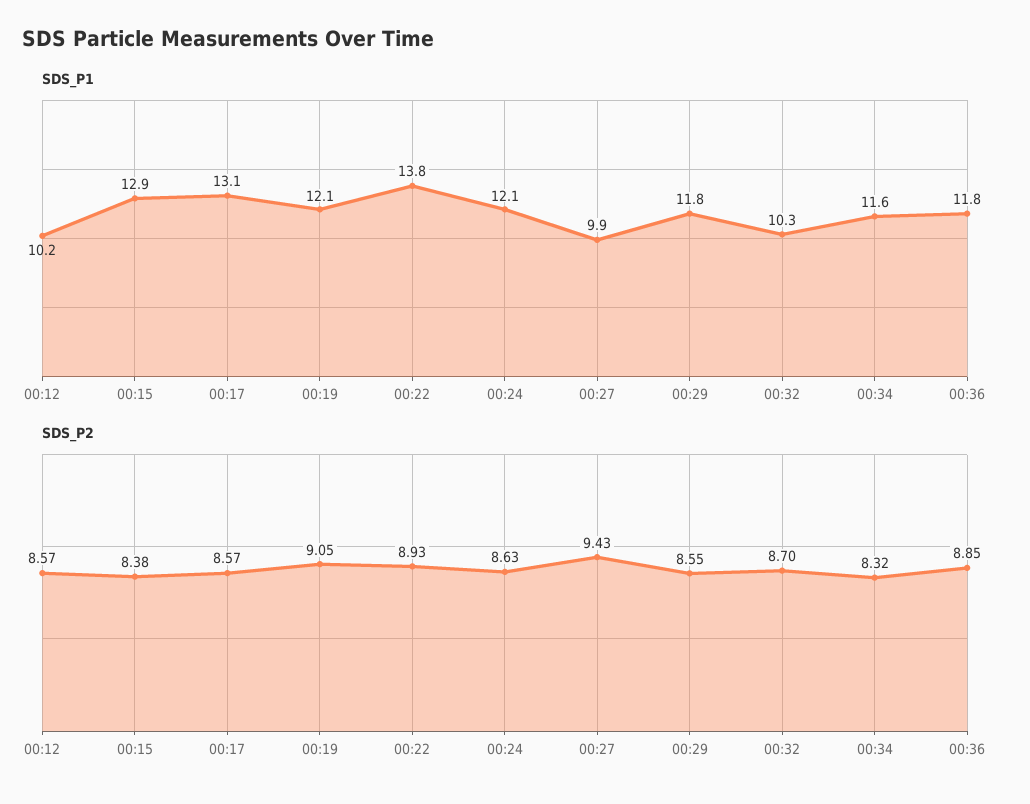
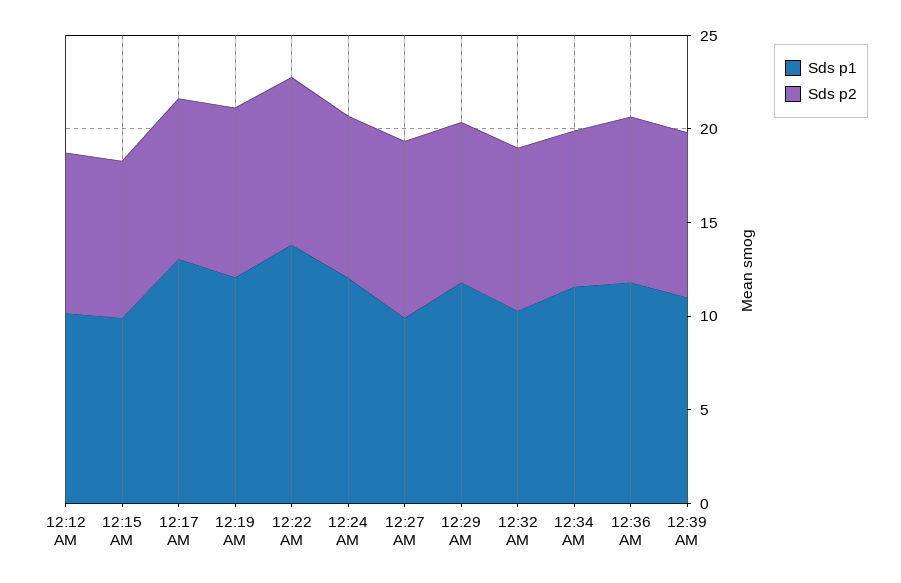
SDS_P1, 00:15: 12.9 -> 10
SDS_P1, 12:39 AM: none -> 11
SDS_P2, 12:39 AM: none -> 9

